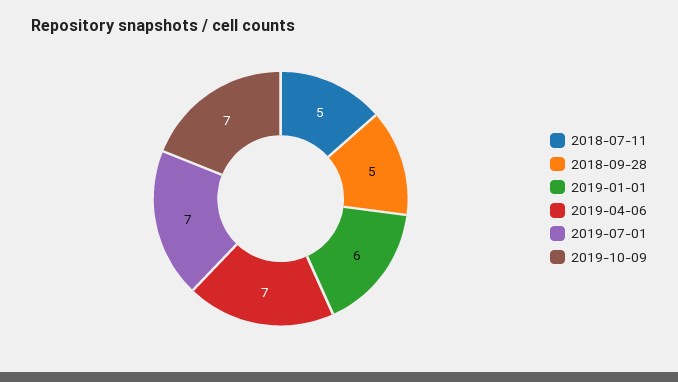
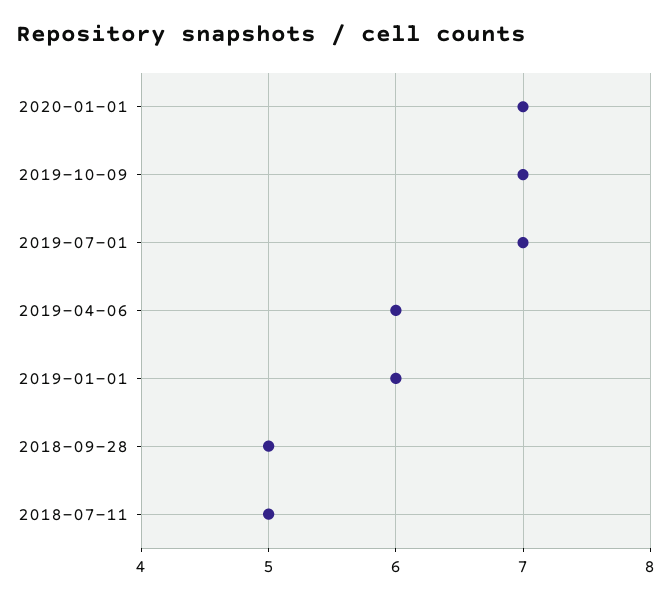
2019-04-06: 7 -> 6
2020-01-01: none -> 7

